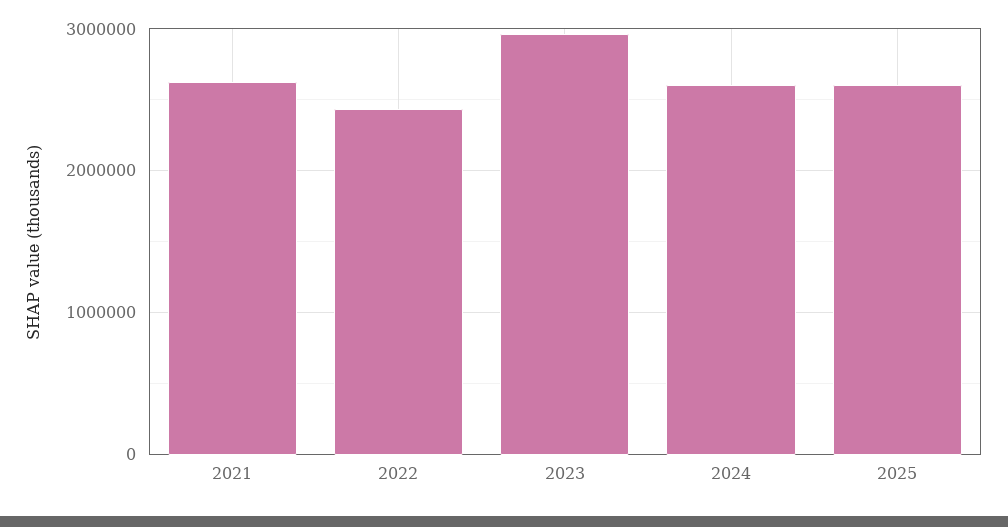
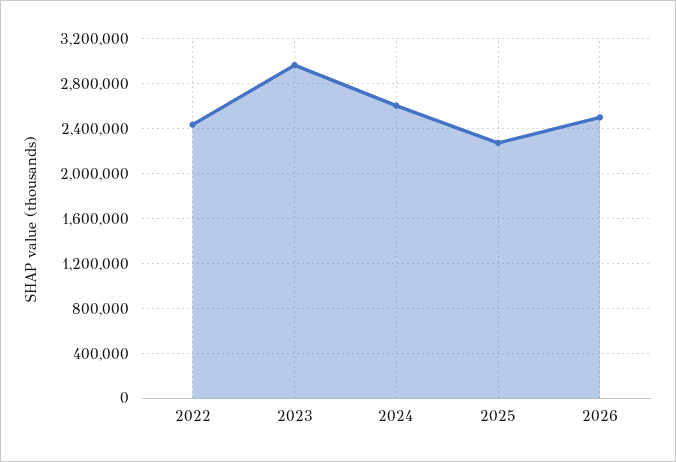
2021: 2600000 -> none
2025: 2600000 -> 2300000
2026: none -> 2500000

